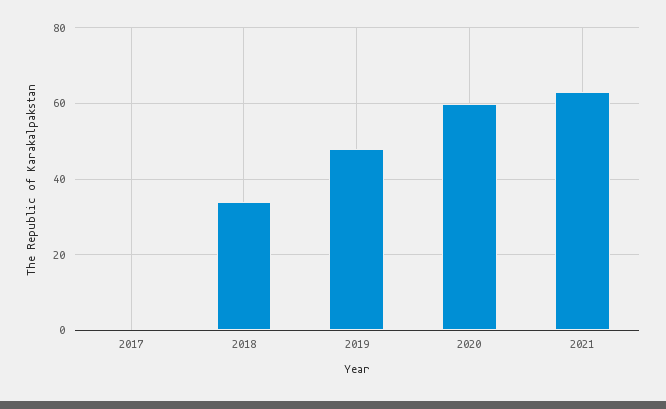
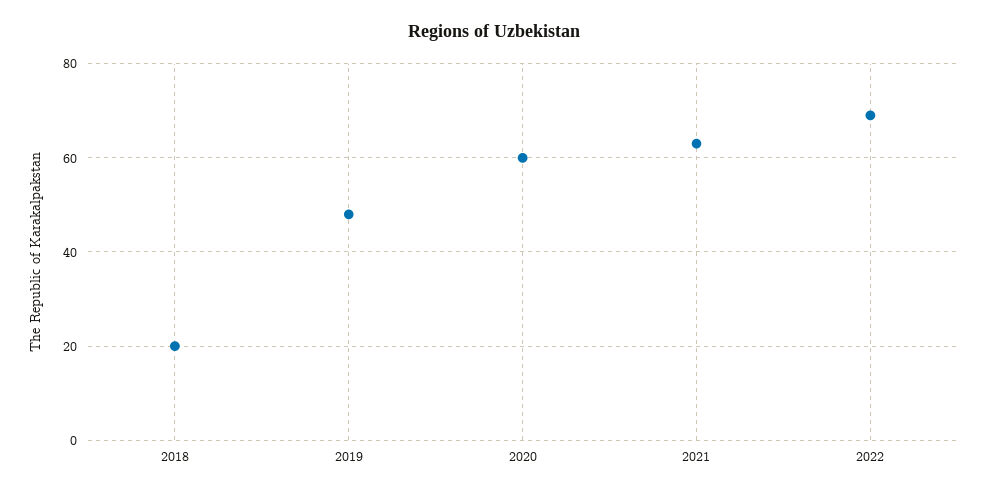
2017: 0 -> none
2018: 35 -> 20
2022: none -> 70

